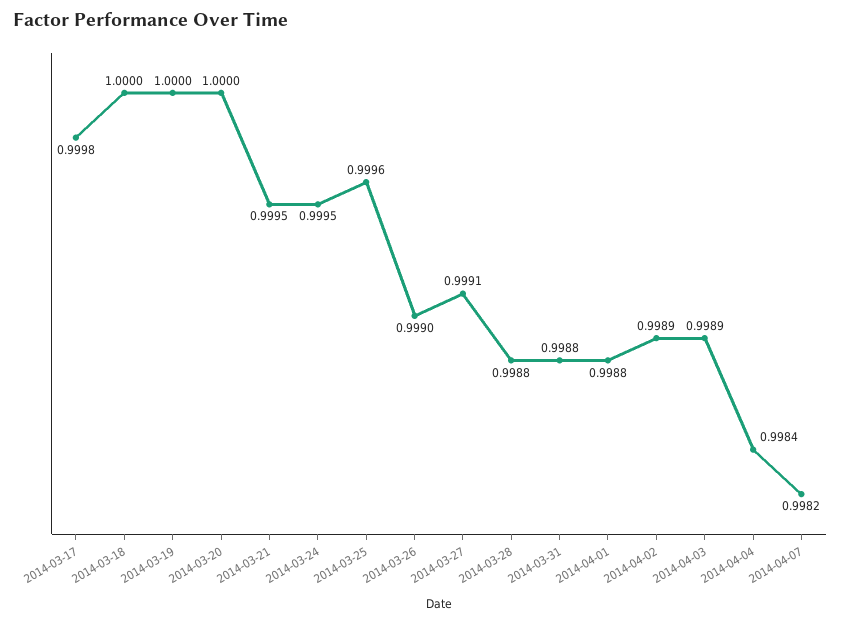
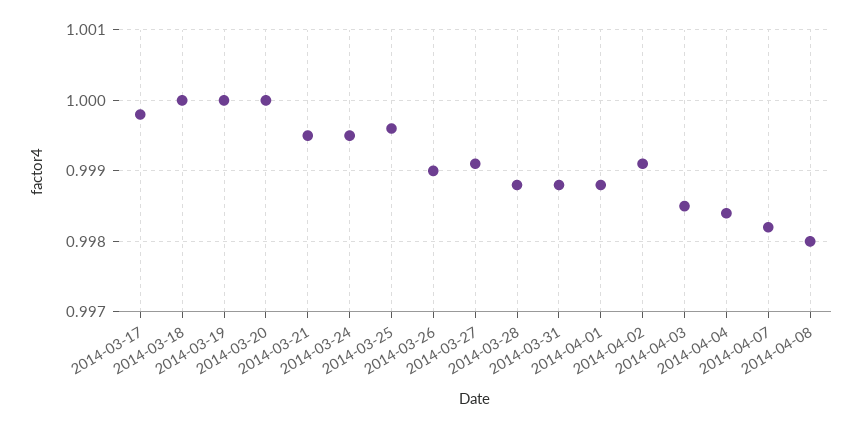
2014-04-02: 0.9989 -> 0.9991
2014-04-03: 0.9989 -> 0.9985
2014-04-08: none -> 0.998

